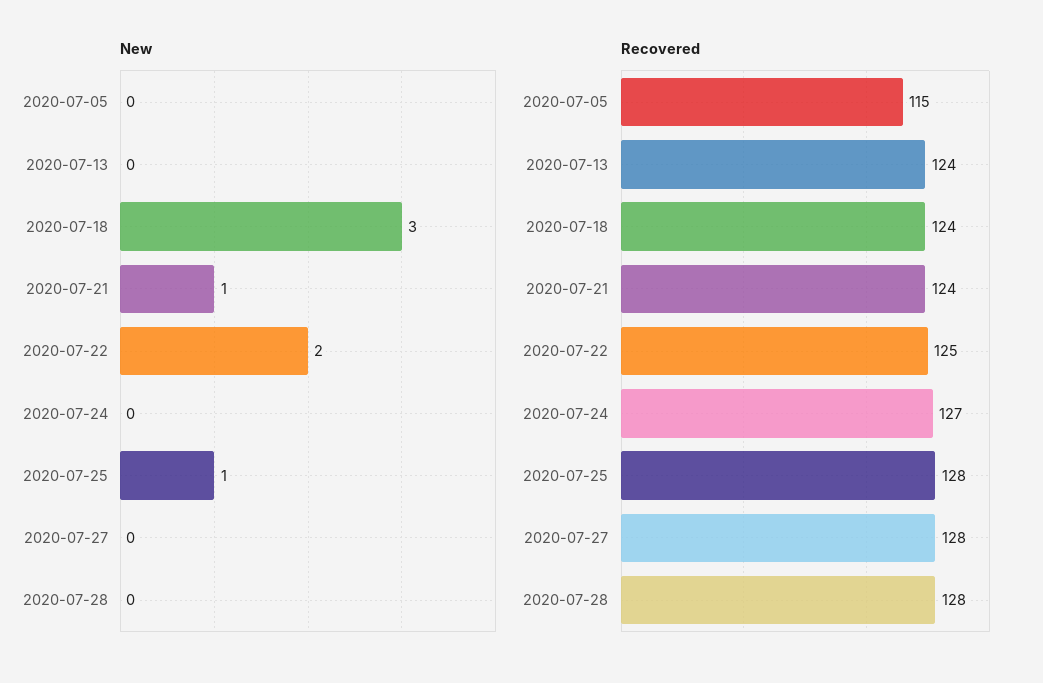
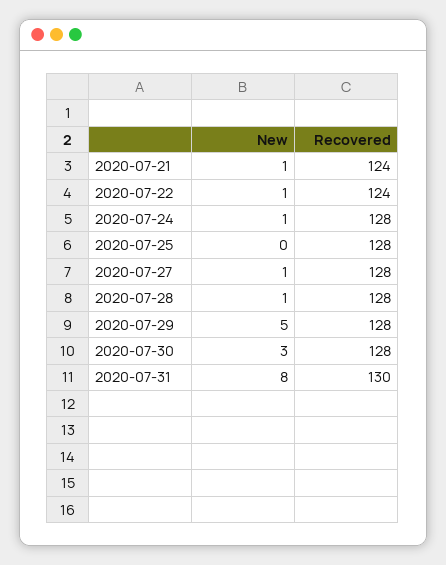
New, 2020-07-05: 0 -> none
New, 2020-07-13: 0 -> none
New, 2020-07-18: 3 -> none
New, 2020-07-22: 2 -> 1
New, 2020-07-24: 0 -> 1
New, 2020-07-25: 1 -> 0
New, 2020-07-27: 0 -> 1
New, 2020-07-28: 0 -> 1
Recovered, 2020-07-05: 115 -> none
Recovered, 2020-07-13: 124 -> none
Recovered, 2020-07-18: 124 -> none
Recovered, 2020-07-22: 125 -> 124
Recovered, 2020-07-24: 127 -> 128
New, 2020-07-29: none -> 5
Recovered, 2020-07-29: none -> 128
New, 2020-07-30: none -> 3
Recovered, 2020-07-30: none -> 128
New, 2020-07-31: none -> 8
Recovered, 2020-07-31: none -> 130

